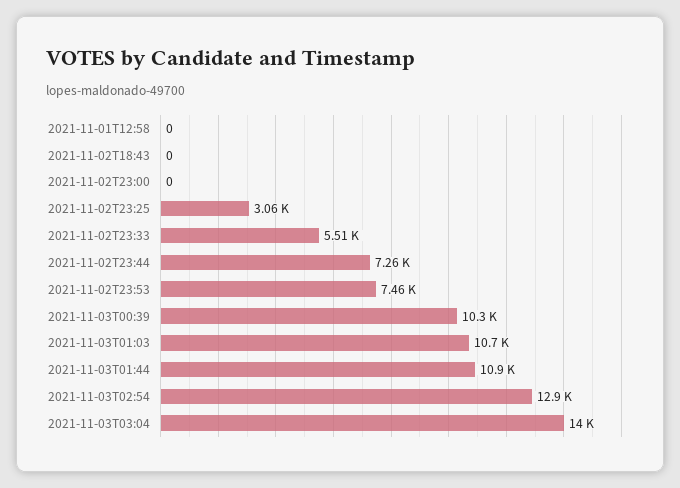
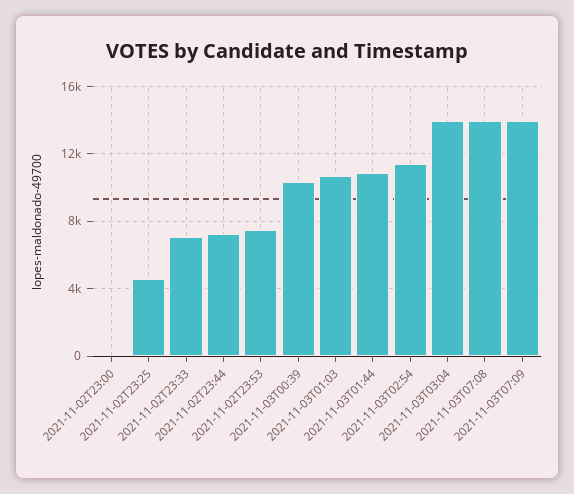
2021-11-01T12:58: 0 -> none
2021-11-02T18:43: 0 -> none
2021-11-02T23:25: 3060 -> 4500
2021-11-02T23:33: 5510 -> 7000
2021-11-03T02:54: 12900 -> 11500
2021-11-03T07:08: none -> 14000
2021-11-03T07:09: none -> 14000

